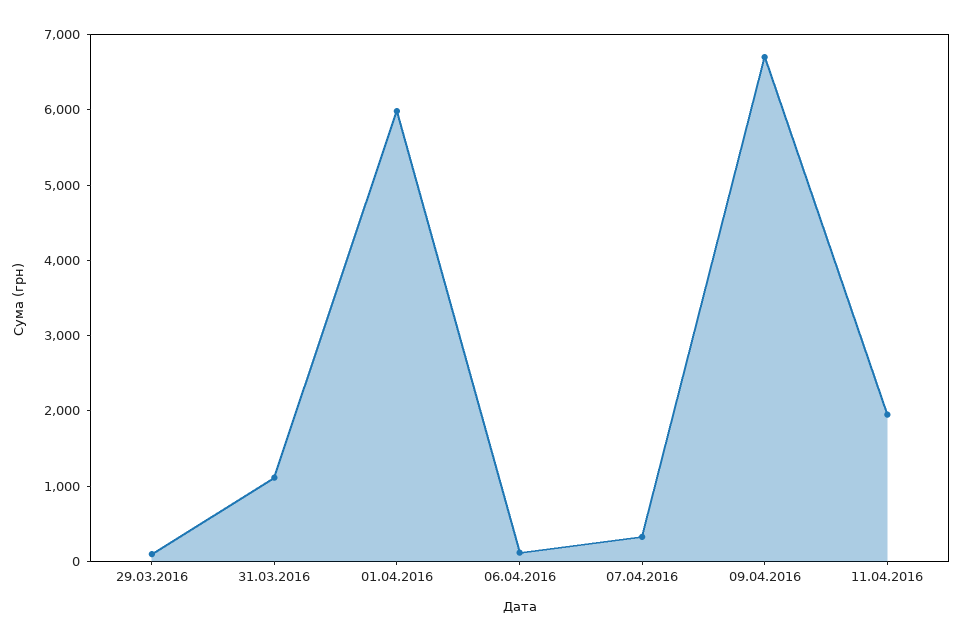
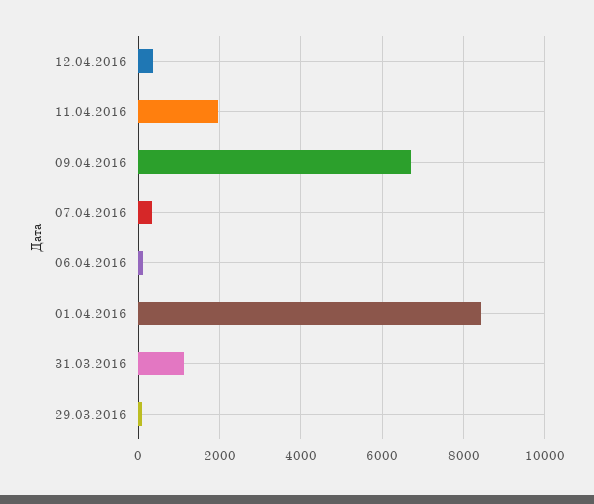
01.04.2016: 6000 -> 8400
12.04.2016: none -> 400

